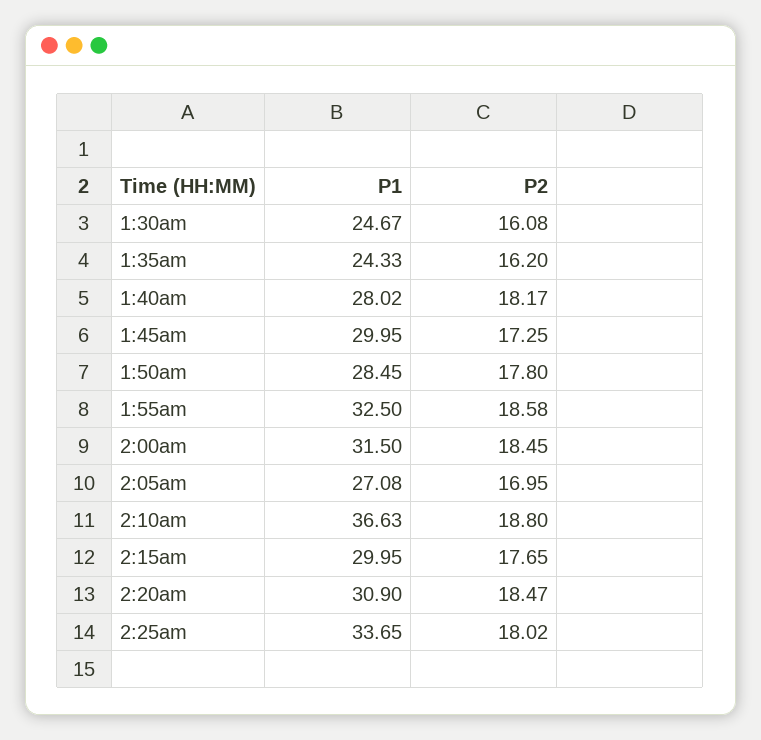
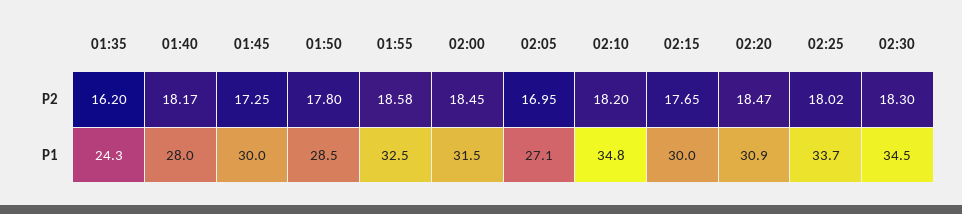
P1, 1:30am: 24.67 -> none
P2, 1:30am: 16.08 -> none
P1, 2:10am: 36.63 -> 34.8
P2, 2:10am: 18.8 -> 18.2
P2, 02:30: none -> 18.3
P1, 02:30: none -> 34.5

